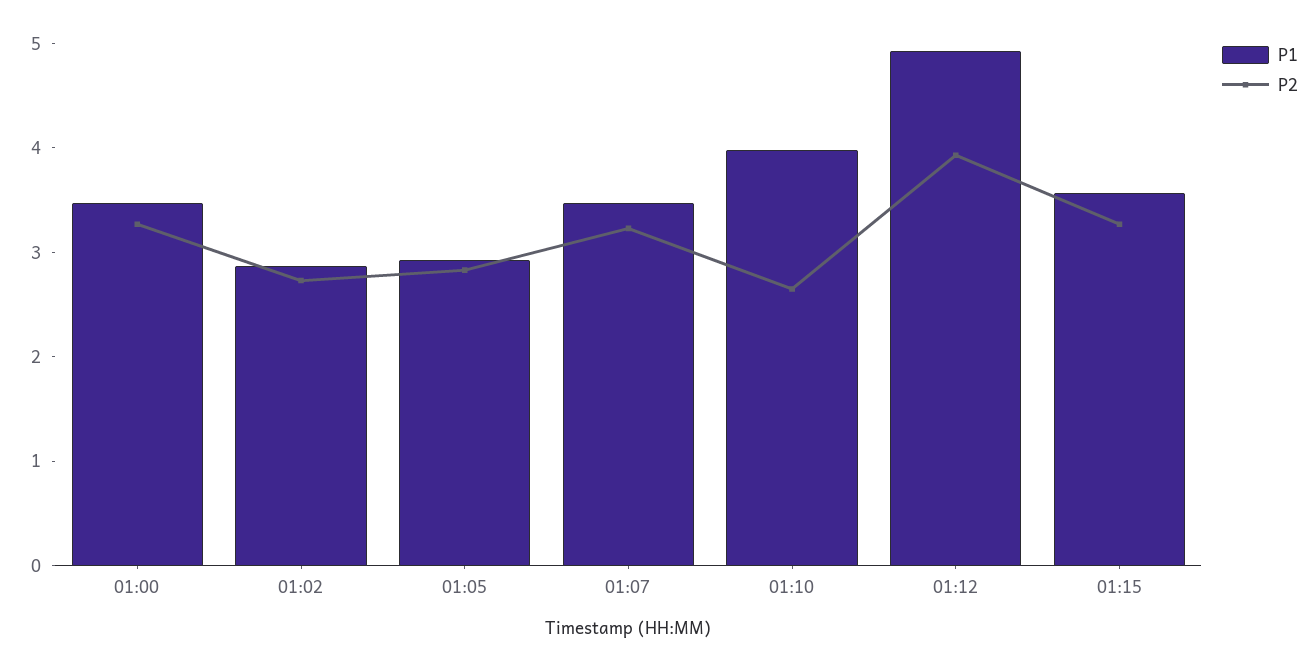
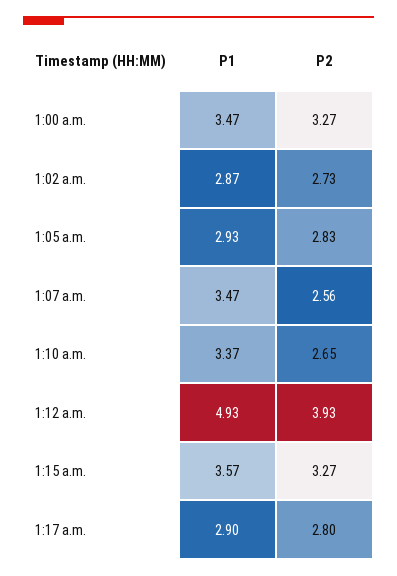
P2, 01:07: 3.2 -> 2.56
P1, 01:10: 4 -> 3.37
P1, 1:17 a.m.: none -> 2.9
P2, 1:17 a.m.: none -> 2.8

